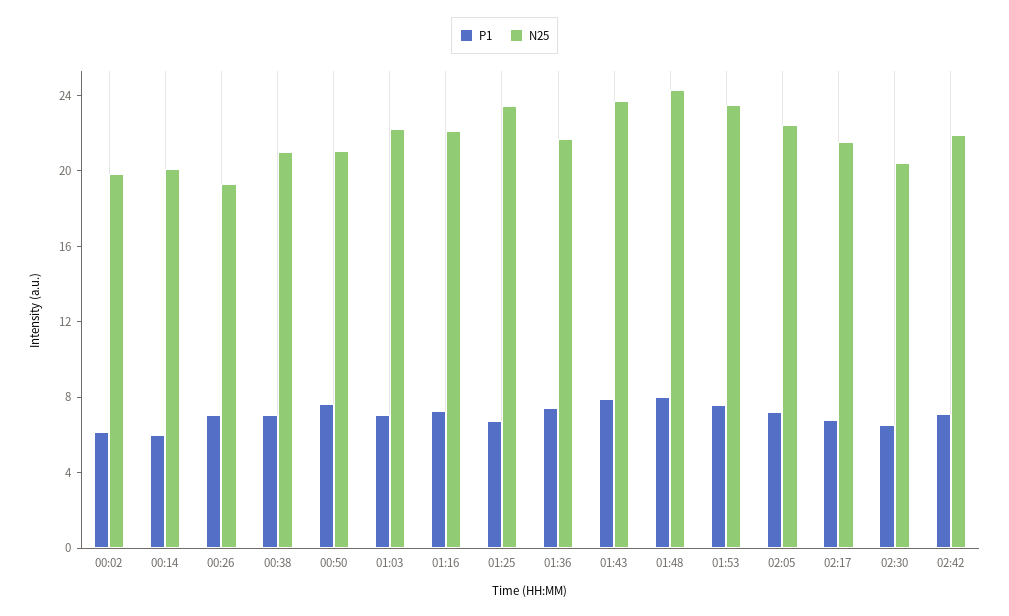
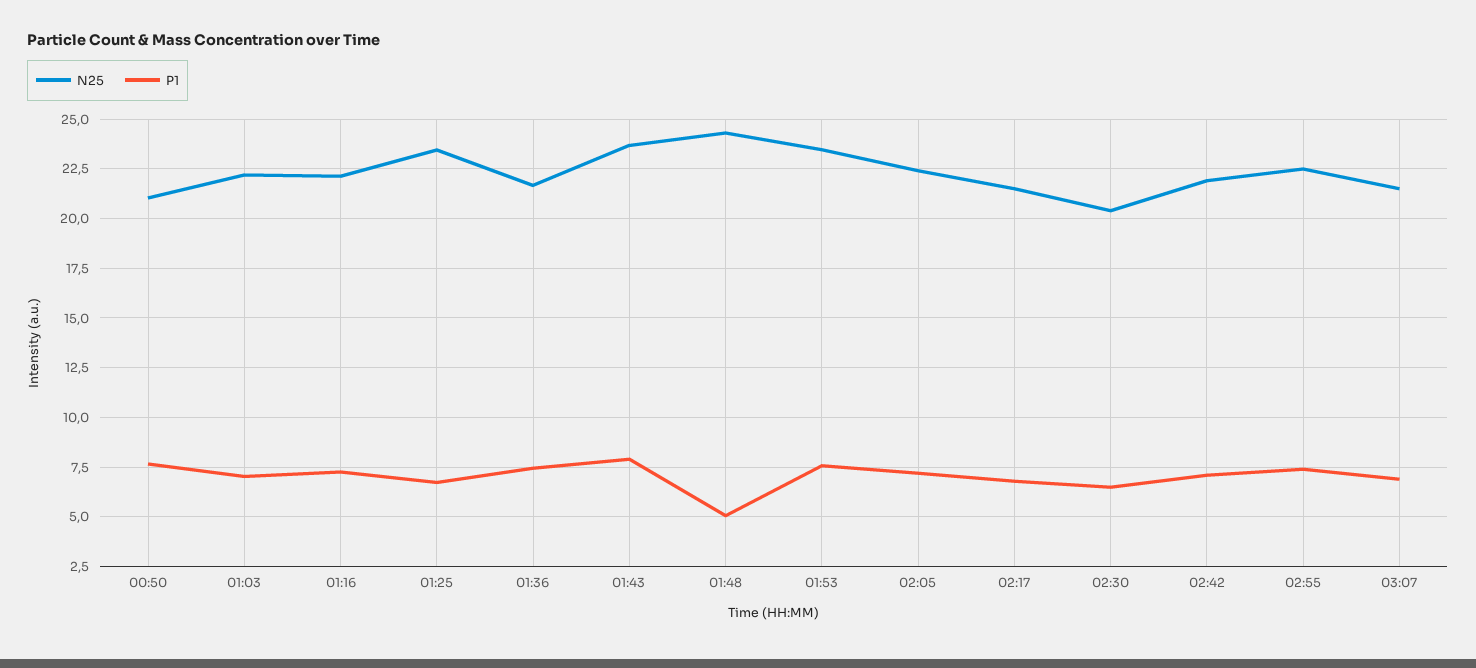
P1, 00:02: 6 -> none
N25, 00:02: 20 -> none
P1, 00:14: 6 -> none
N25, 00:14: 20 -> none
P1, 00:26: 7 -> none
N25, 00:26: 19 -> none
P1, 00:38: 7 -> none
N25, 00:38: 21 -> none
P1, 01:48: 8 -> 5
N25, 02:55: none -> 22.5
P1, 02:55: none -> 7.5
N25, 03:07: none -> 21.5
P1, 03:07: none -> 7

